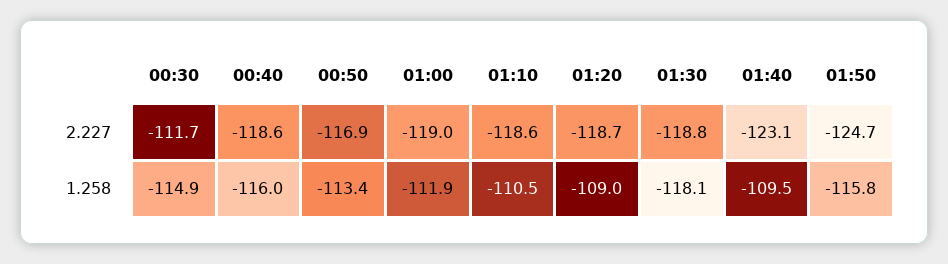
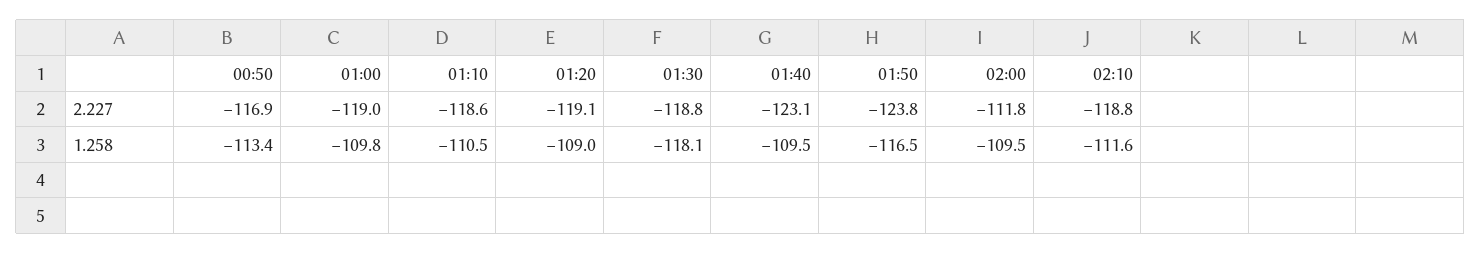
00:30, 2.227: -111.7 -> none
00:40, 2.227: -118.6 -> none
01:20, 2.227: -118.7 -> -119.1
01:50, 2.227: -124.7 -> -123.8
00:30, 1.258: -114.9 -> none
00:40, 1.258: -116 -> none
01:00, 1.258: -111.9 -> -109.8
01:50, 1.258: -115.8 -> -116.5
02:00, 2.227: none -> -111.8
02:10, 2.227: none -> -118.8
02:00, 1.258: none -> -109.5
02:10, 1.258: none -> -111.6

